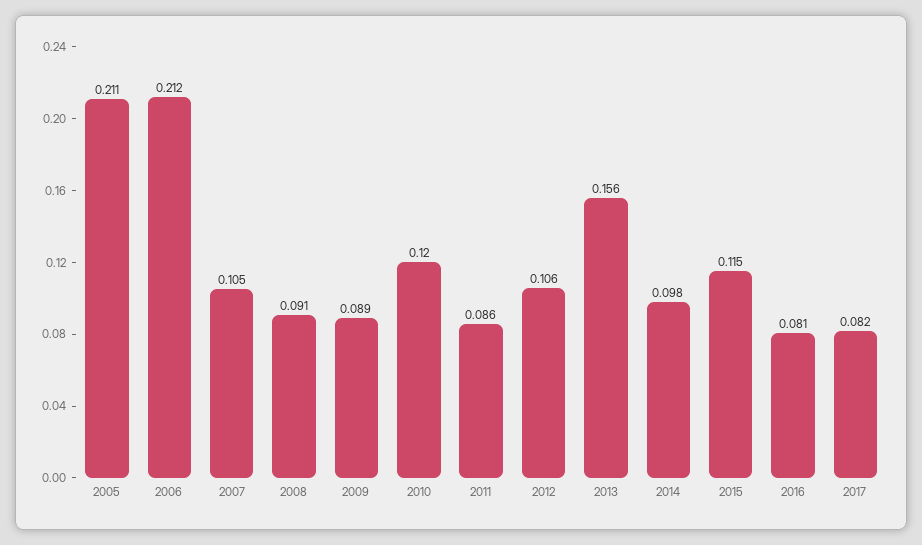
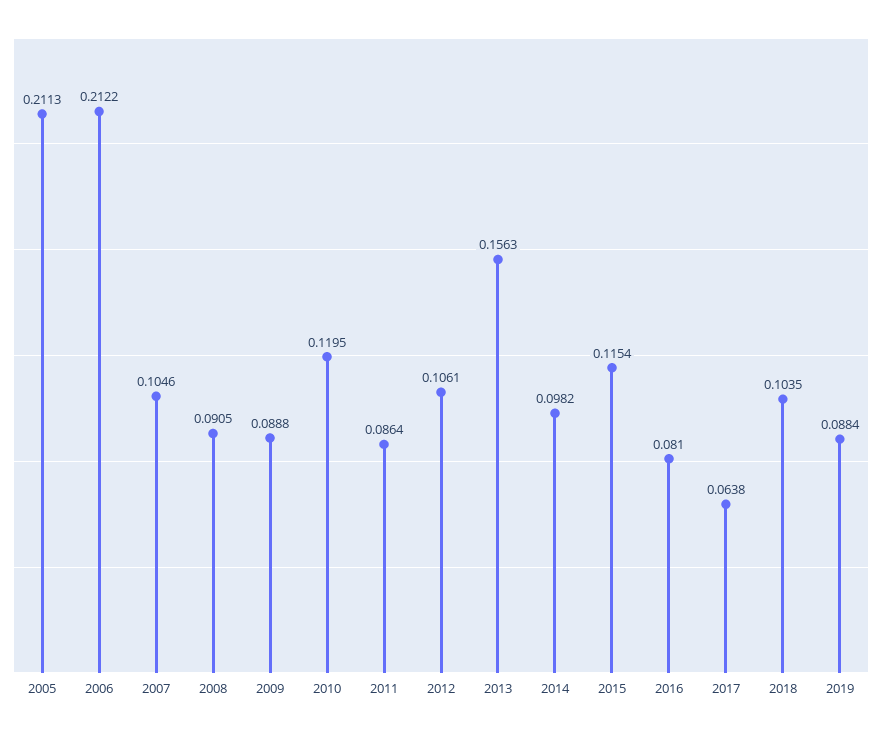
2017: 0.082 -> 0.0638
2018: none -> 0.1035
2019: none -> 0.0884

